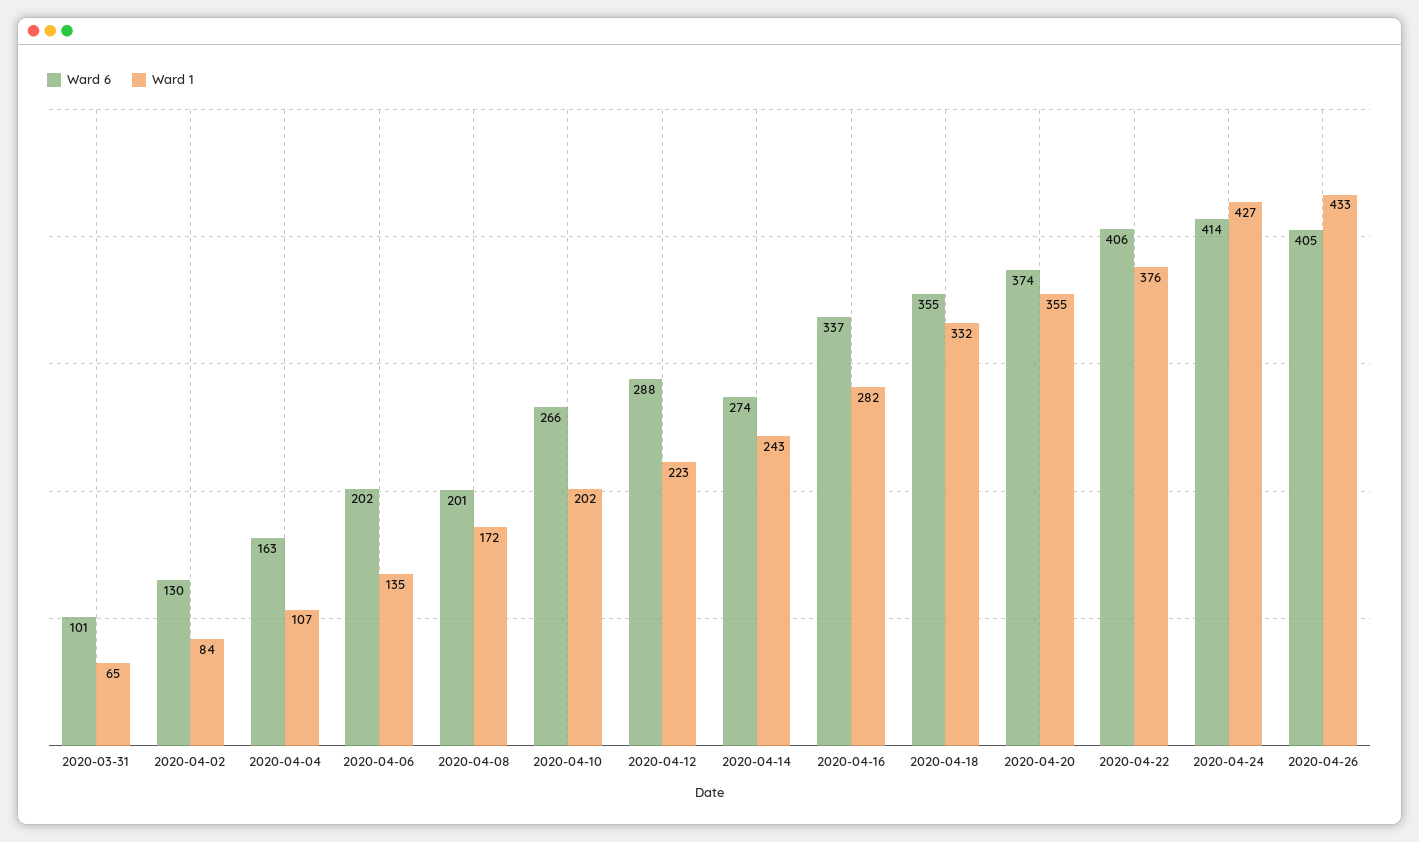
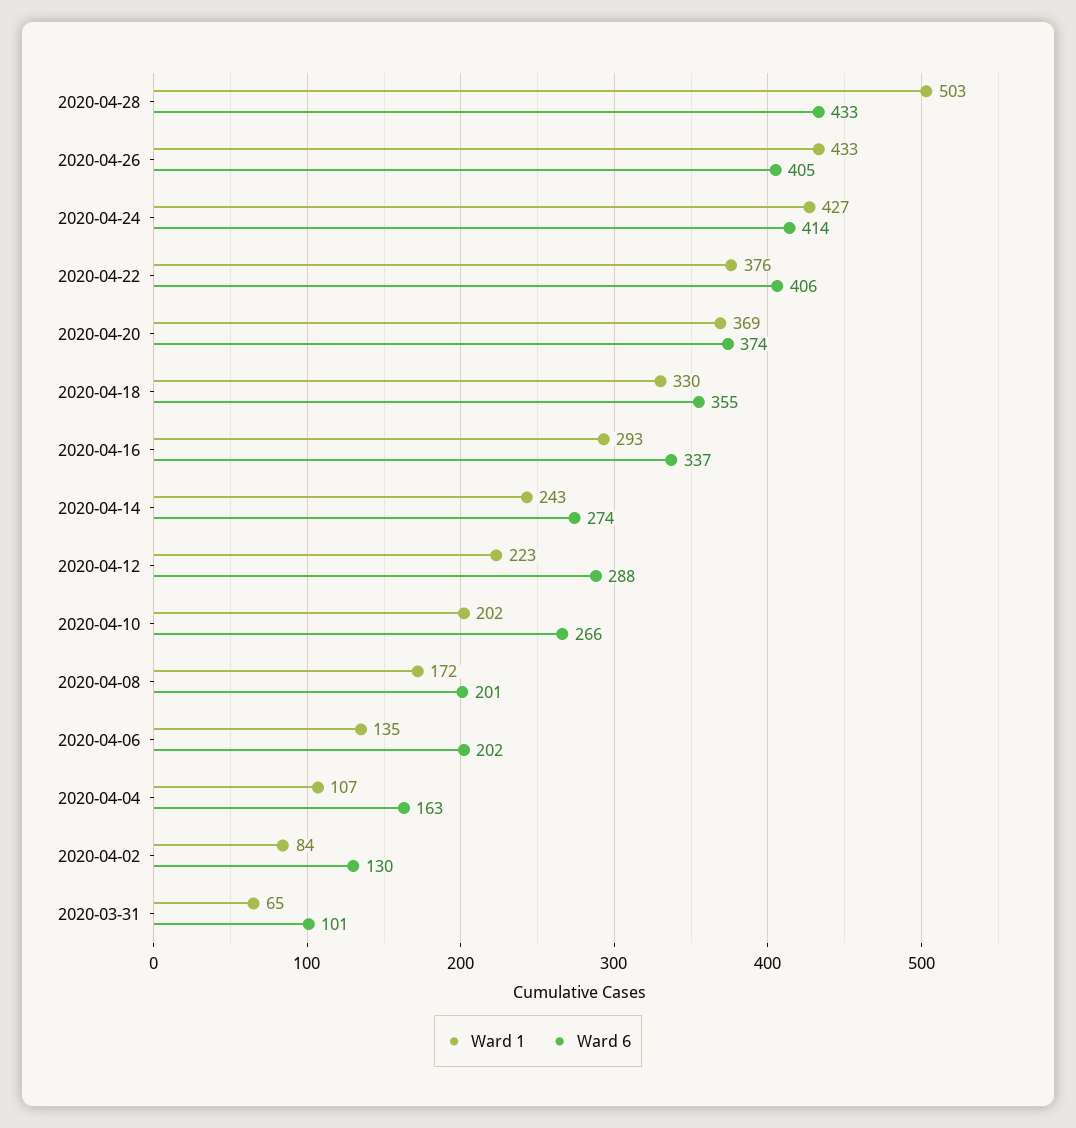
Ward 1, 2020-04-16: 282 -> 293
Ward 1, 2020-04-18: 332 -> 330
Ward 1, 2020-04-20: 355 -> 369
Ward 1, 2020-04-28: none -> 503
Ward 6, 2020-04-28: none -> 433

